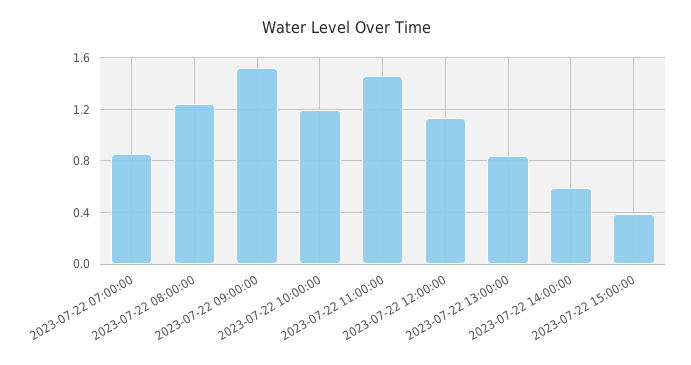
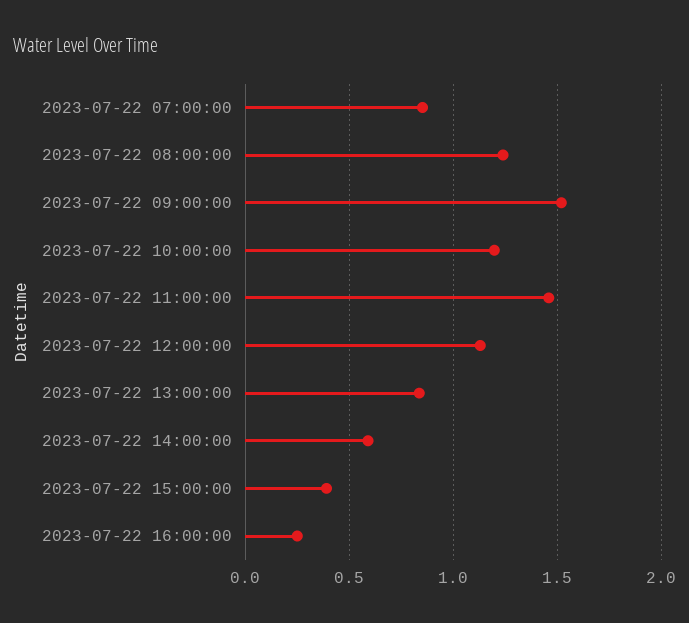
2023-07-22 16:00:00: none -> 0.25

